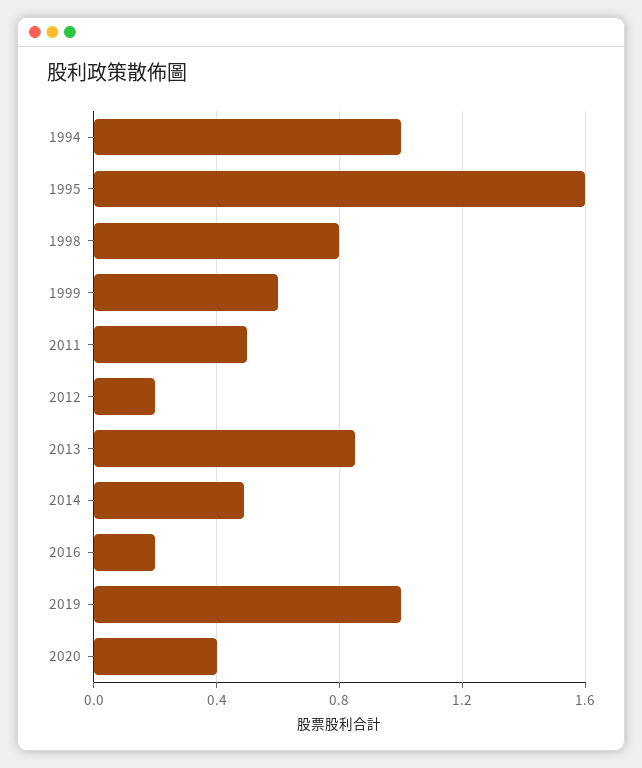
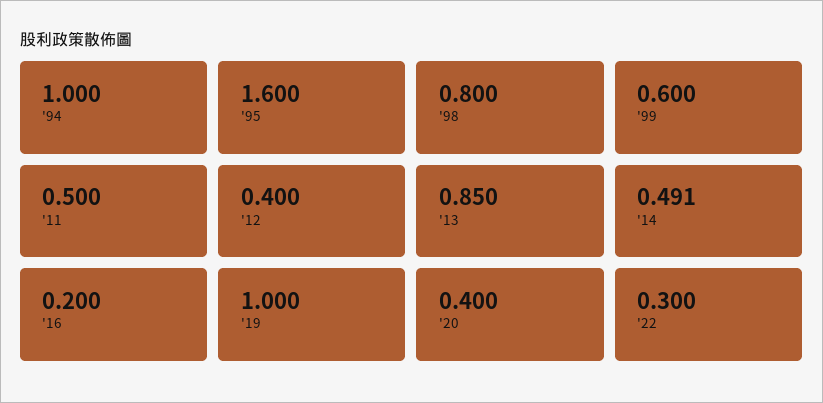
2012: 0.2 -> 0.4
'22: none -> 0.3

